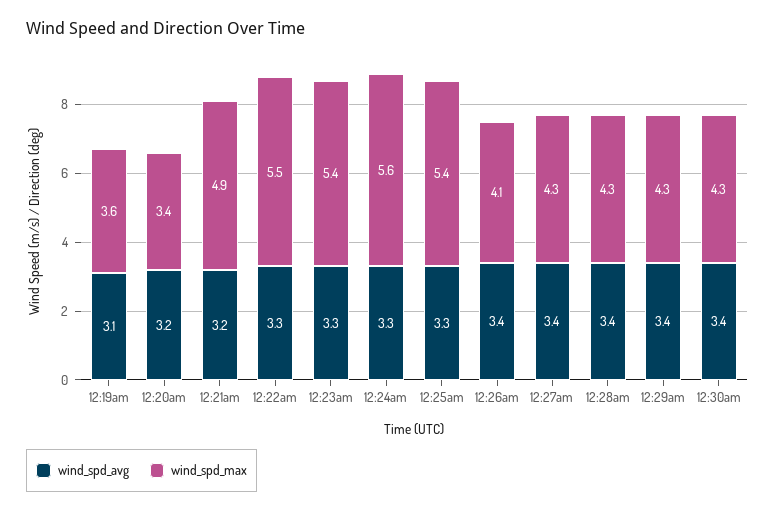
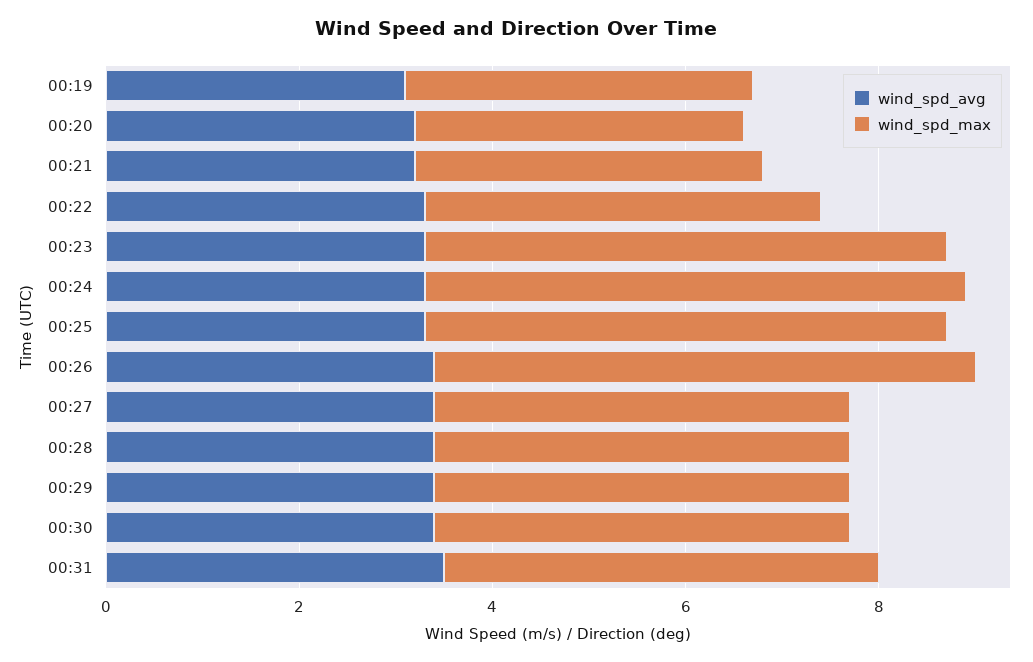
wind_spd_max, 12:21am: 4.9 -> 3.5
wind_spd_max, 12:22am: 5.5 -> 4
wind_spd_max, 12:26am: 4.1 -> 5.5
wind_spd_avg, 00:31: none -> 3.5
wind_spd_max, 00:31: none -> 4.5

